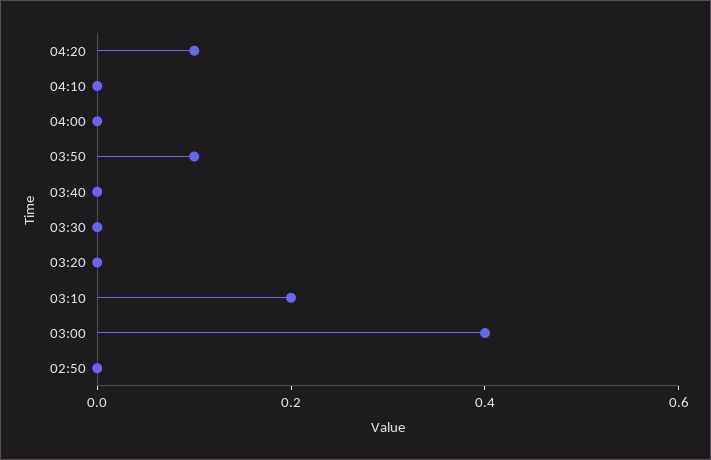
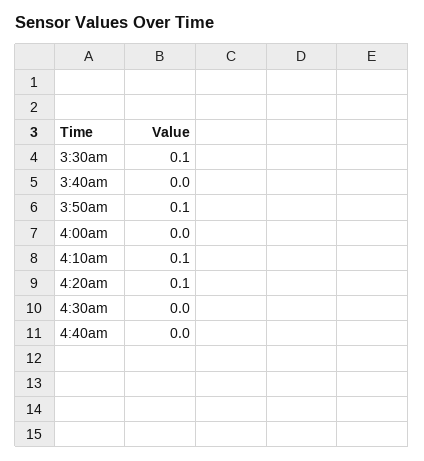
04:10: 0 -> 0.1
03:30: 0 -> 0.1
03:20: 0 -> none
03:10: 0.2 -> none
03:00: 0.4 -> none
02:50: 0 -> none
4:30am: none -> 0
4:40am: none -> 0

